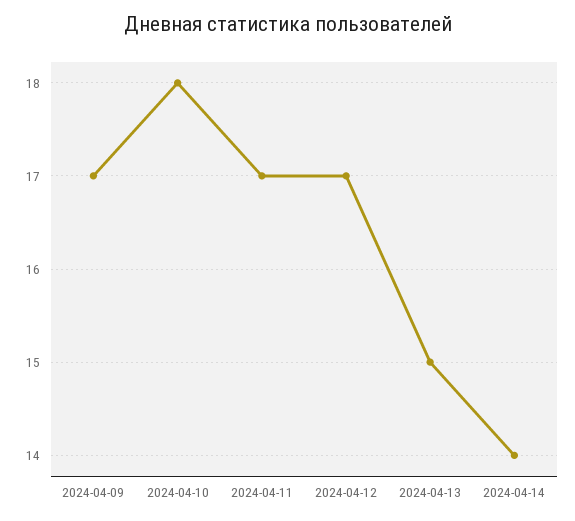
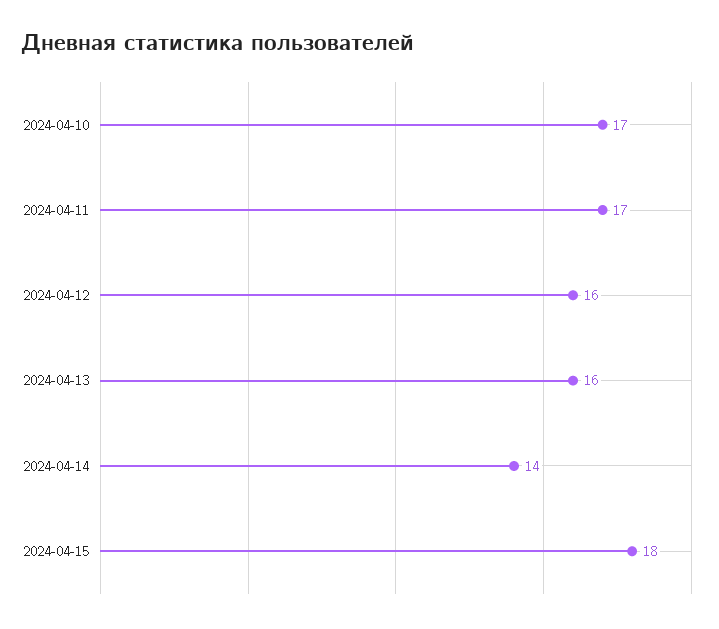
2024-04-09: 17 -> none
2024-04-10: 18 -> 17
2024-04-12: 17 -> 16
2024-04-13: 15 -> 16
2024-04-15: none -> 18

